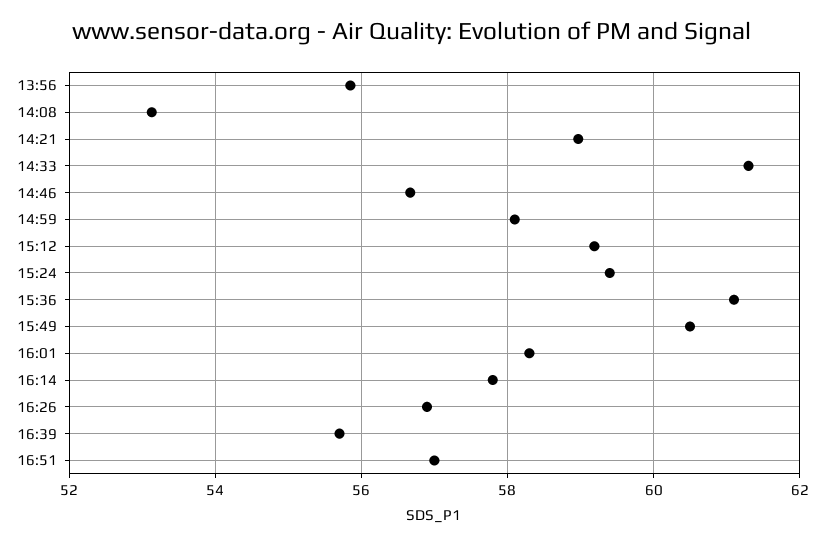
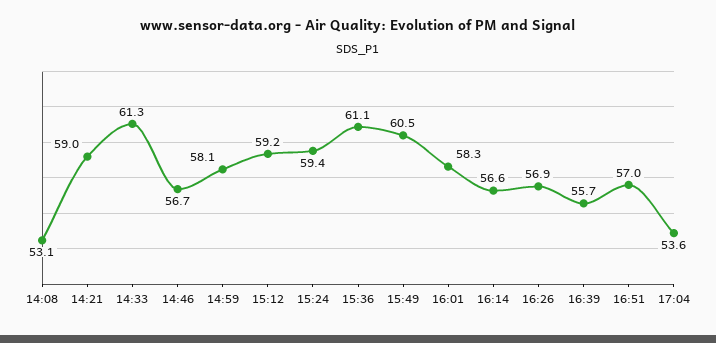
13:56: 55.8 -> none
16:14: 57.8 -> 56.6
17:04: none -> 53.6

